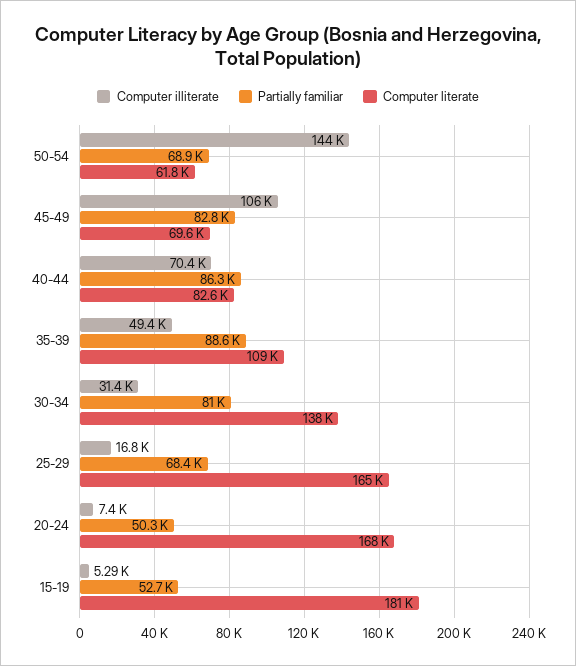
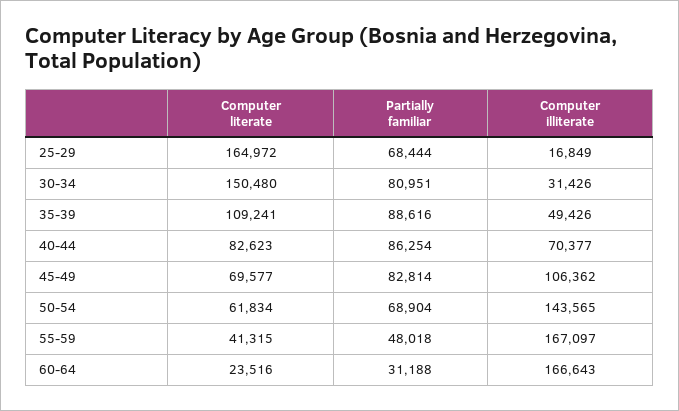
Computer literate, 30-34: 138000 -> 150480
Computer illiterate, 20-24: 7400 -> none
Partially familiar, 20-24: 50300 -> none
Computer literate, 20-24: 168000 -> none
Computer illiterate, 15-19: 5290 -> none
Partially familiar, 15-19: 52700 -> none
Computer literate, 15-19: 181000 -> none
Computer literate, 55-59: none -> 41315
Partially familiar, 55-59: none -> 48018
Computer illiterate, 55-59: none -> 167097
Computer literate, 60-64: none -> 23516
Partially familiar, 60-64: none -> 31188
Computer illiterate, 60-64: none -> 166643

